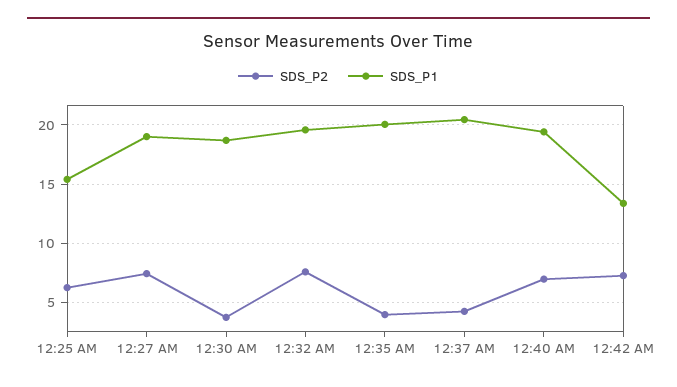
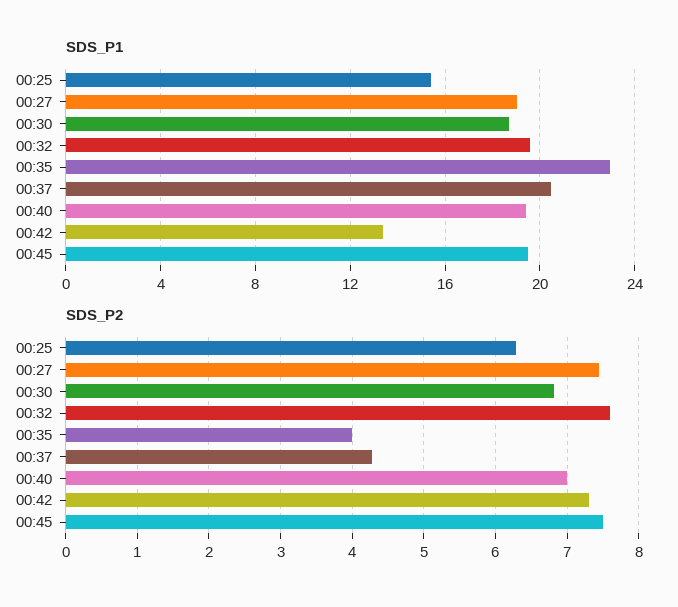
SDS_P2, 12:30 AM: 4 -> 6.8
SDS_P1, 12:35 AM: 20 -> 23
SDS_P1, 00:45: none -> 19.5
SDS_P2, 00:45: none -> 7.5

